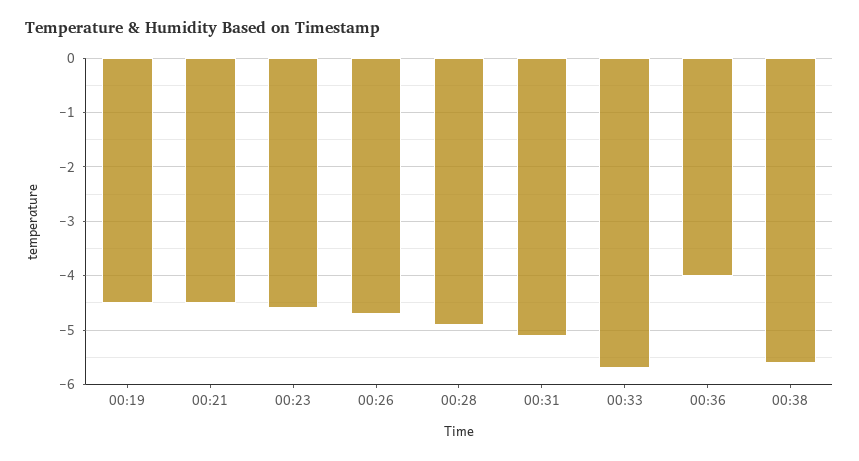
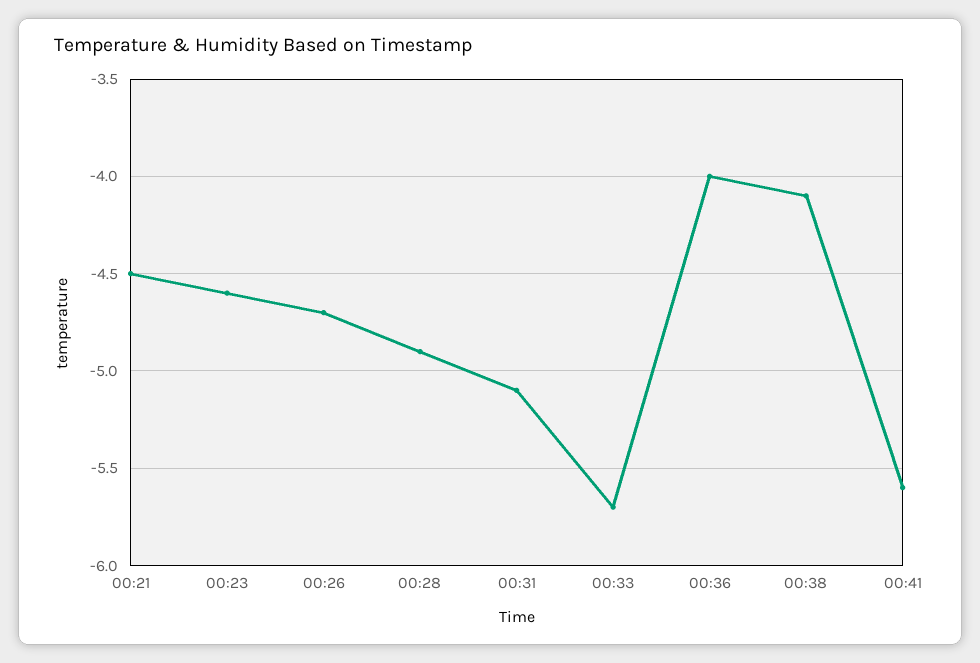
00:19: -4.5 -> none
00:38: -5.5 -> -4.1
00:41: none -> -5.6

